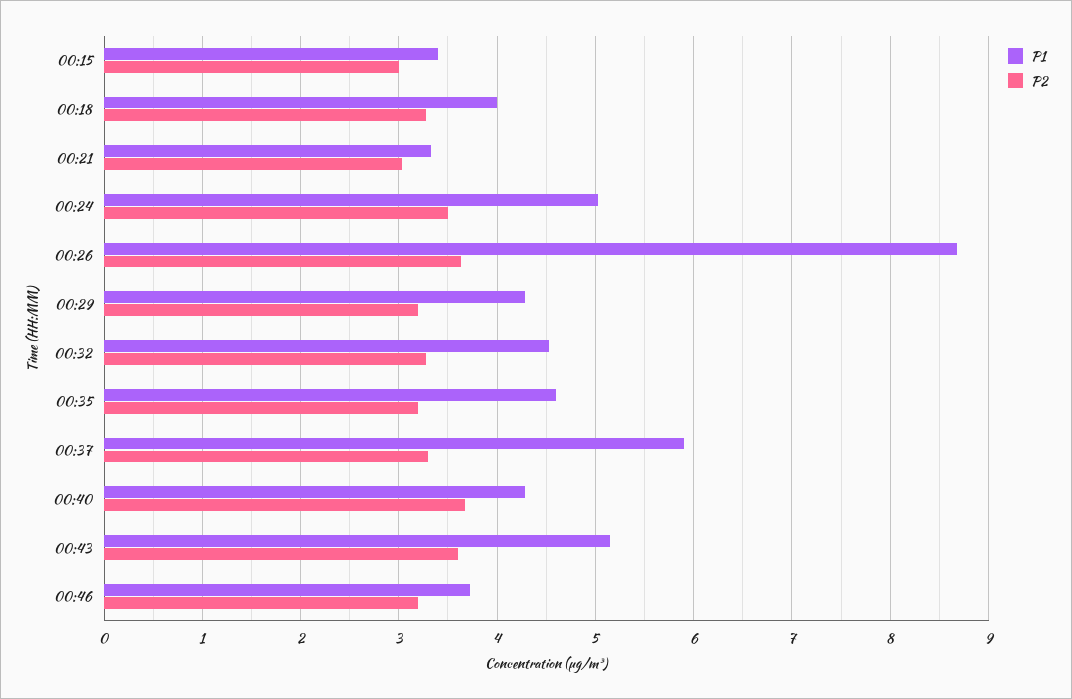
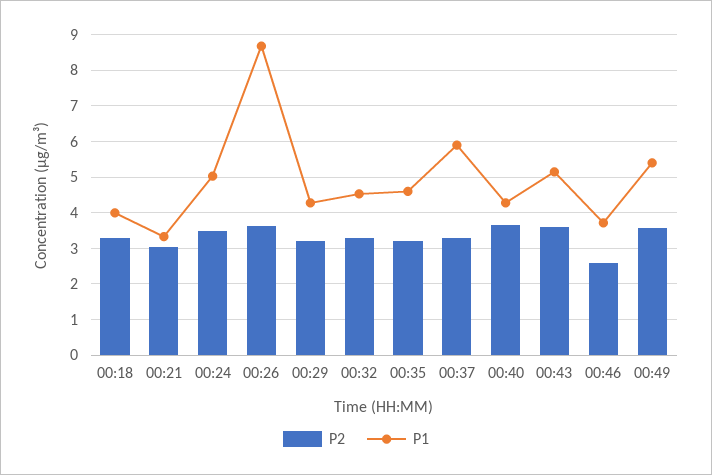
P1, 00:15: 3.4 -> none
P2, 00:15: 3 -> none
P2, 00:46: 3.2 -> 2.6
P2, 00:49: none -> 3.6
P1, 00:49: none -> 5.4

